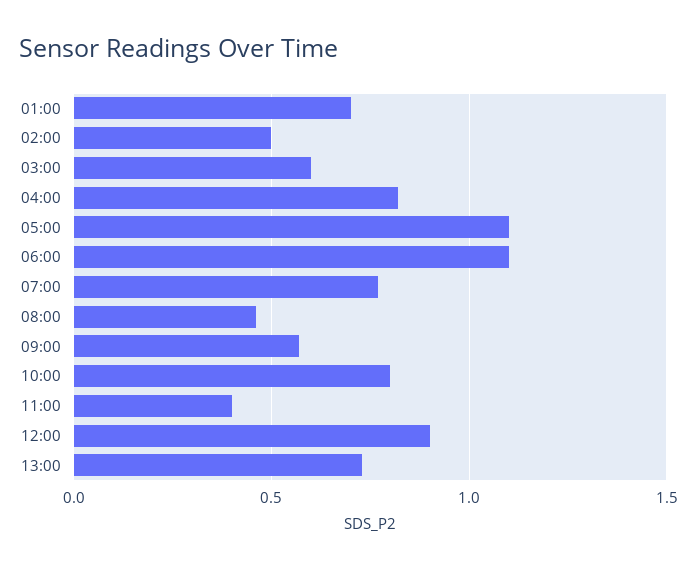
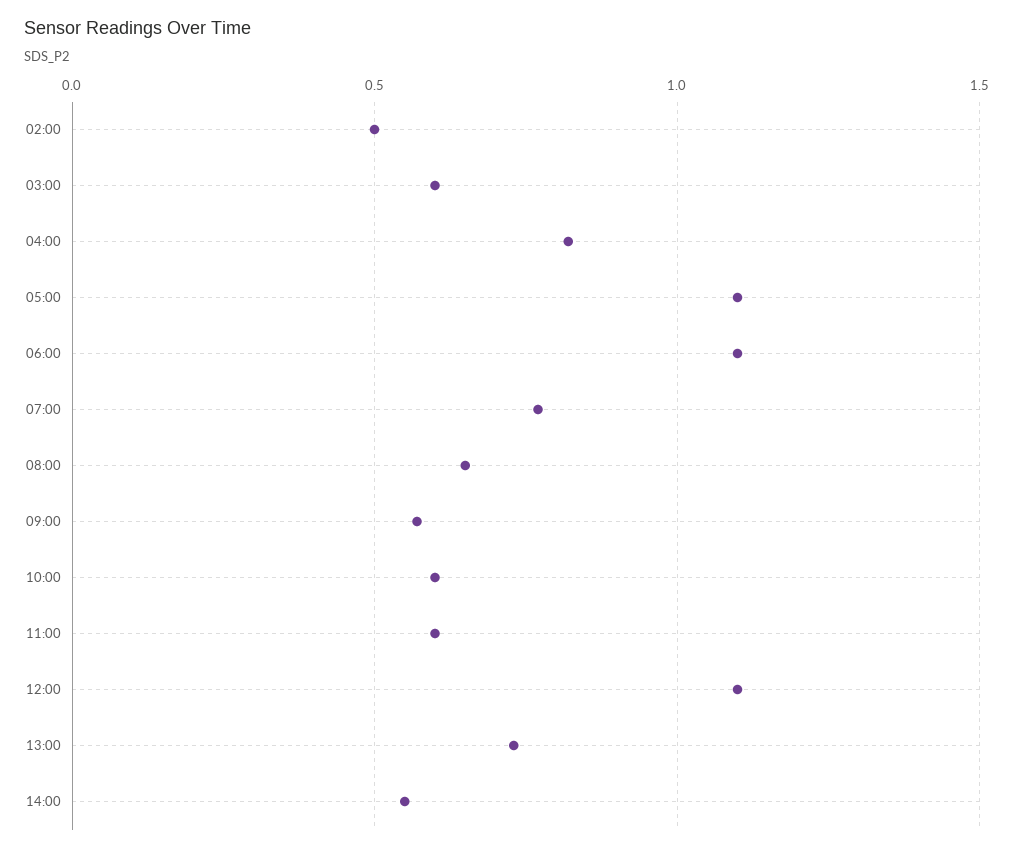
01:00: 0.7 -> none
08:00: 0.45 -> 0.65
10:00: 0.8 -> 0.6
11:00: 0.4 -> 0.6
12:00: 0.9 -> 1.1
14:00: none -> 0.55

